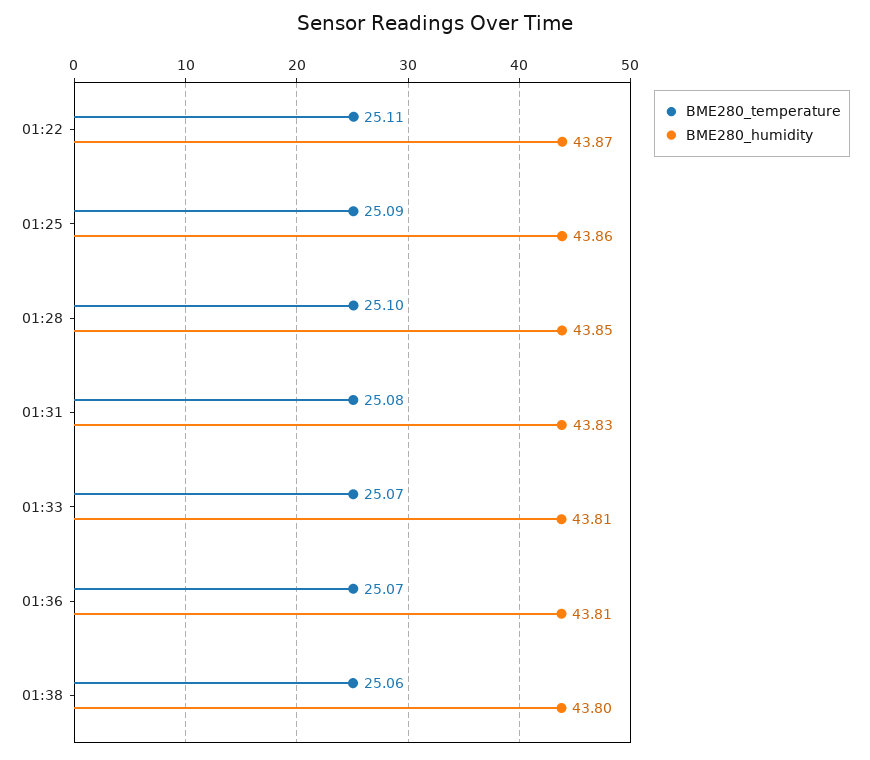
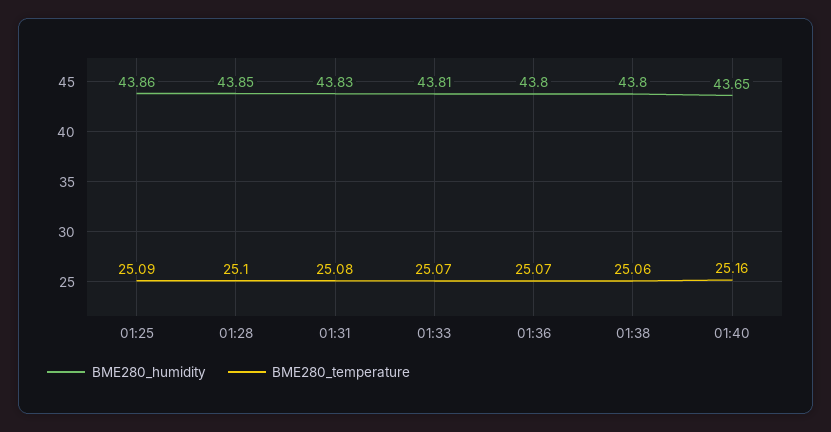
BME280_temperature, 01:22: 25.11 -> none
BME280_humidity, 01:22: 43.87 -> none
BME280_humidity, 01:36: 43.81 -> 43.8
BME280_humidity, 01:40: none -> 43.65
BME280_temperature, 01:40: none -> 25.16

